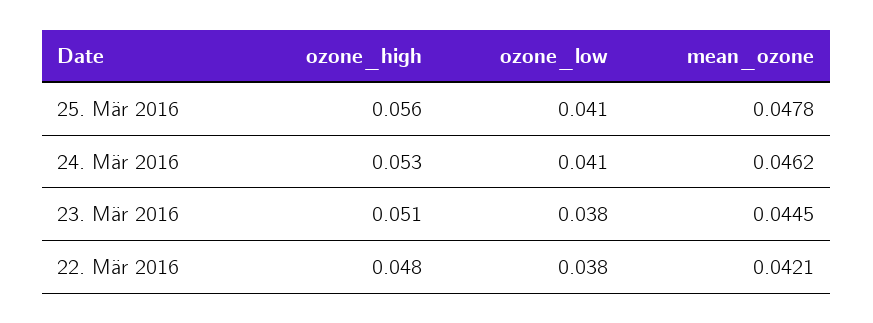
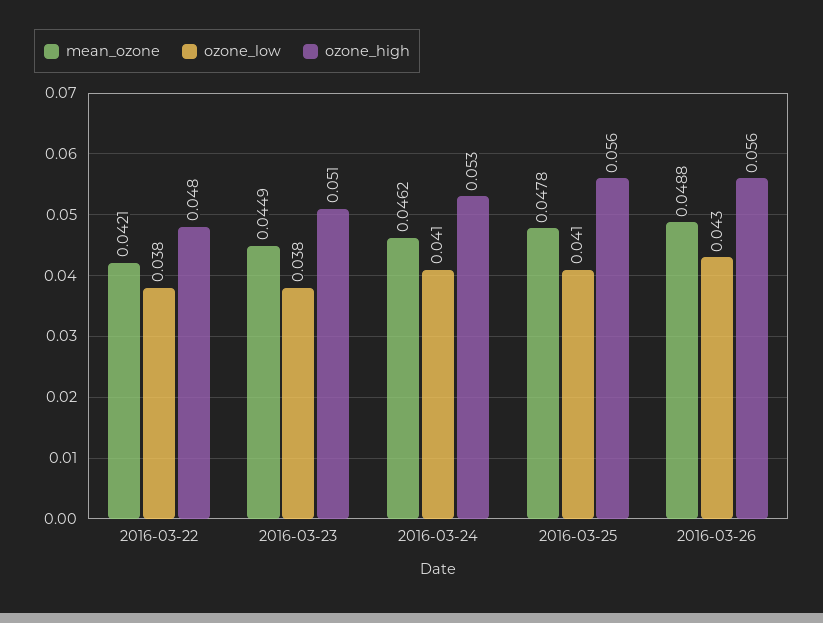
mean_ozone, 23. Mär 2016: 0.0445 -> 0.0449
mean_ozone, 2016-03-26: none -> 0.0488
ozone_low, 2016-03-26: none -> 0.043
ozone_high, 2016-03-26: none -> 0.056

